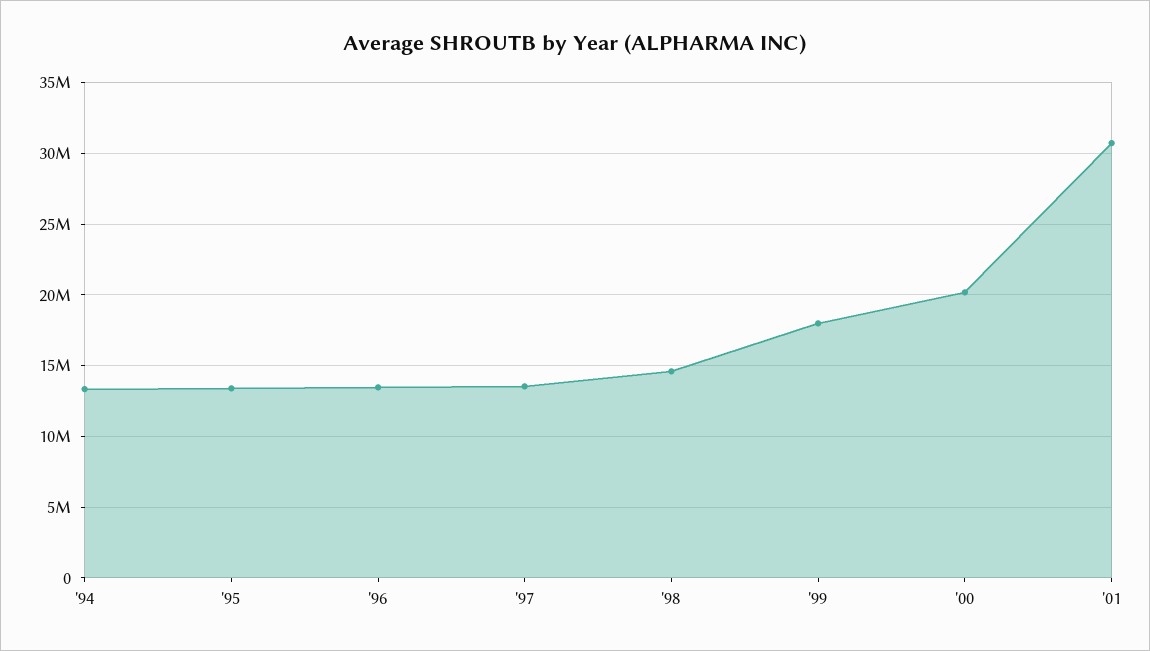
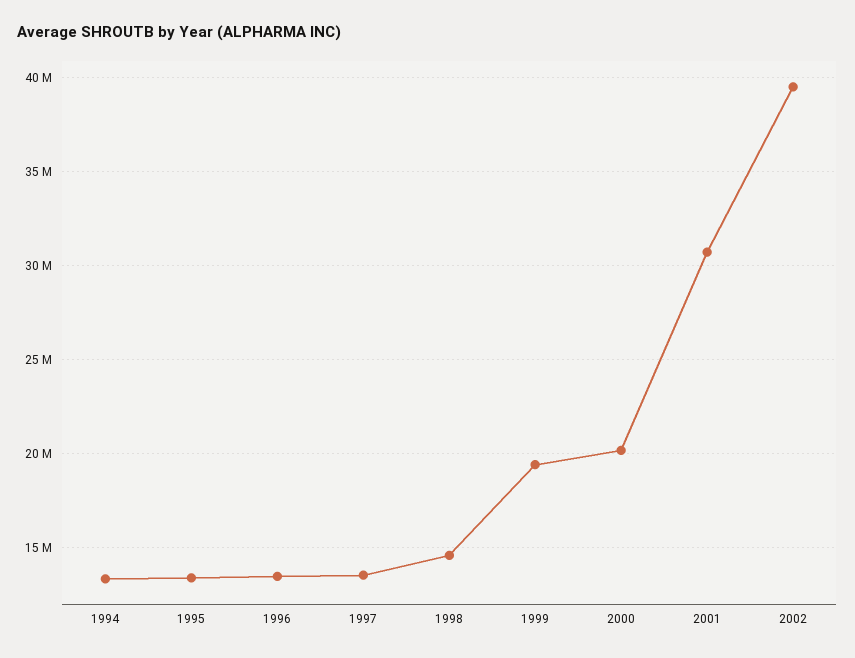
'99: 18000000 -> 19500000
2002: none -> 39500000

